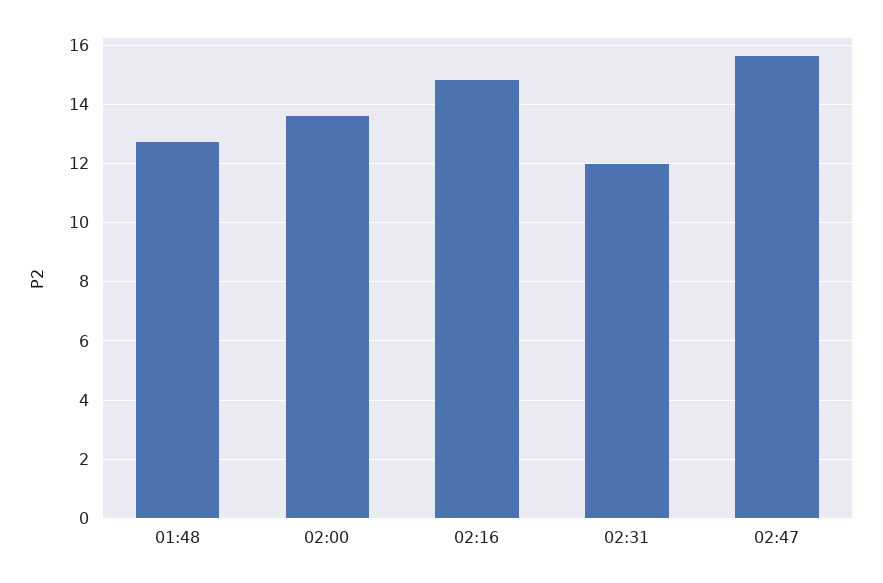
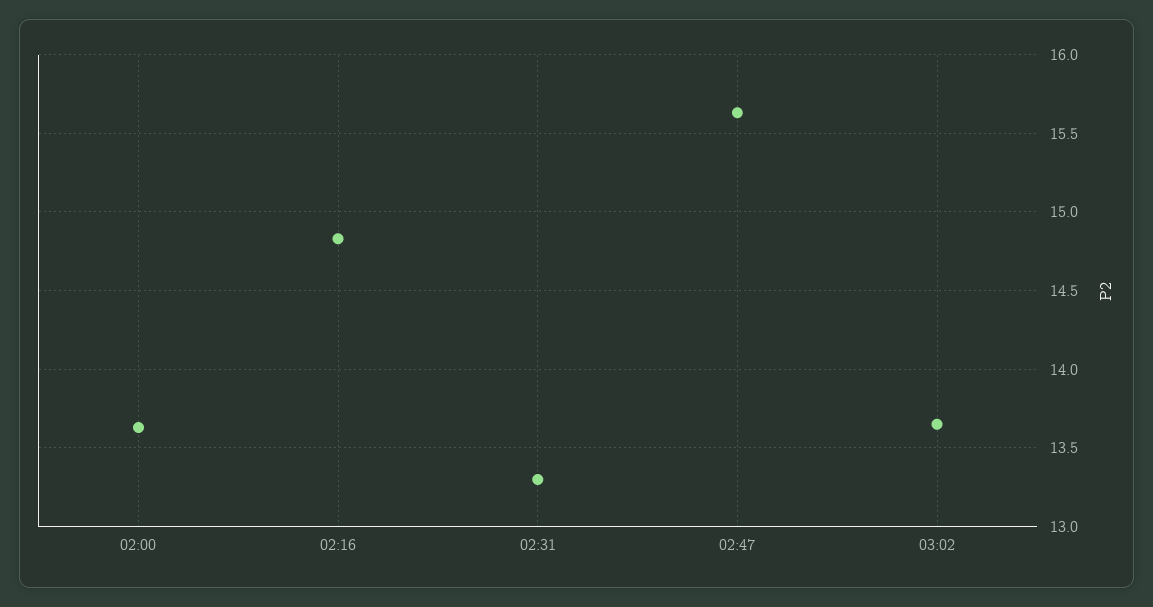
01:48: 12.75 -> none
02:31: 12 -> 13.3
03:02: none -> 13.65

